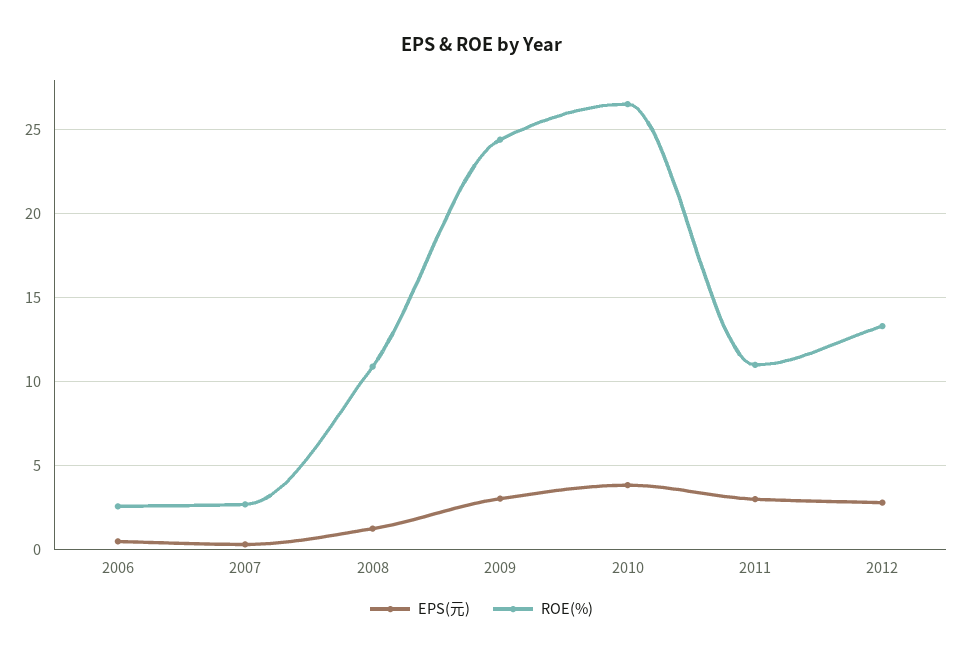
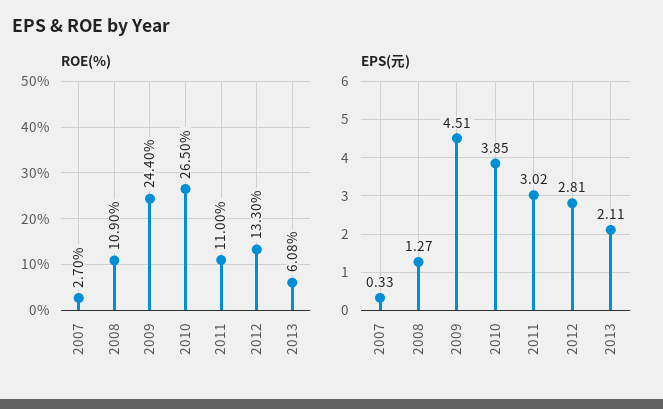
EPS(元), 2006: 0.5 -> none
ROE(%), 2006: 2.5 -> none
EPS(元), 2009: 3 -> 4.51
ROE(%), 2013: none -> 6.08
EPS(元), 2013: none -> 2.11

